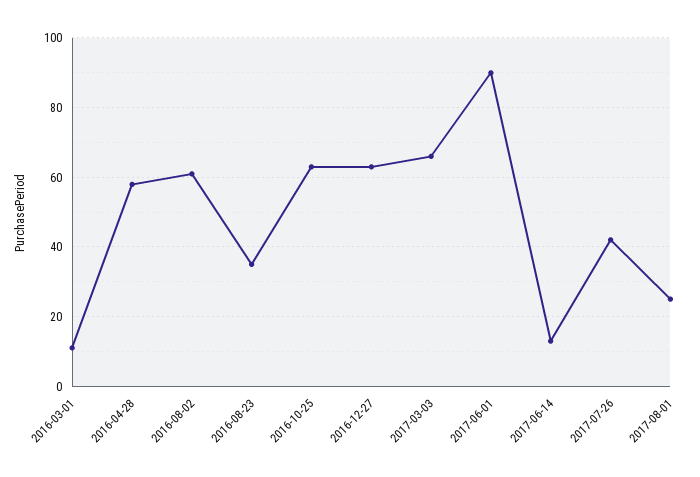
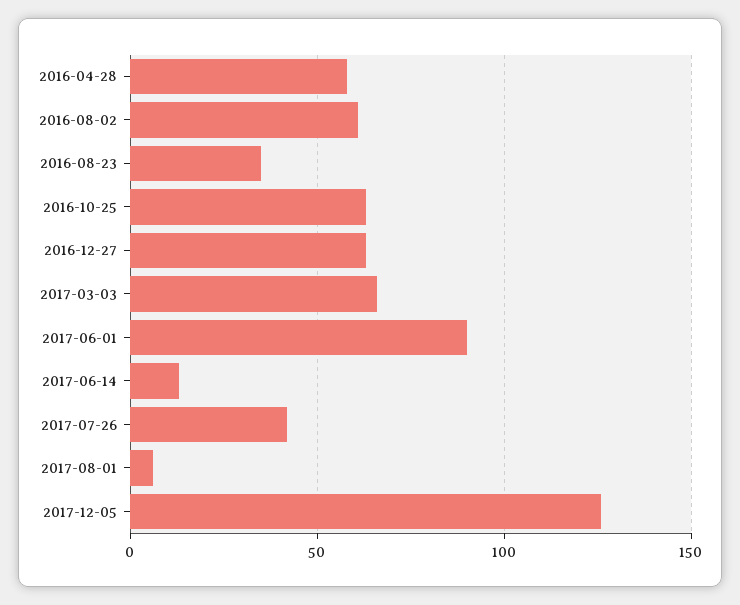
2016-03-01: 10 -> none
2017-08-01: 25 -> 5
2017-12-05: none -> 125

